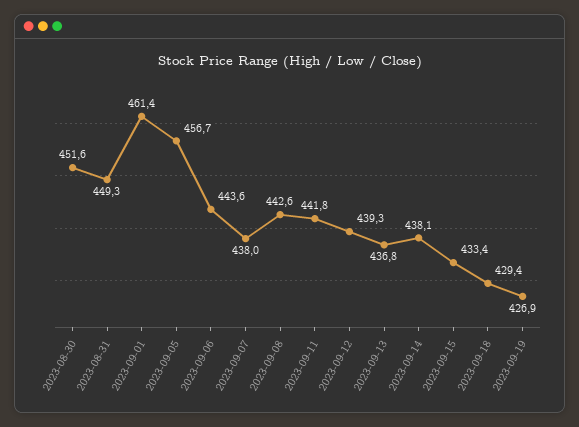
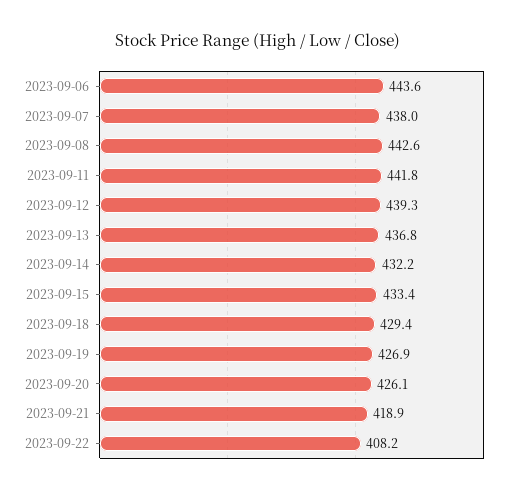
2023-08-30: 451.6 -> none
2023-08-31: 449.3 -> none
2023-09-01: 461.4 -> none
2023-09-05: 456.7 -> none
2023-09-14: 438.1 -> 432.2
2023-09-20: none -> 426.1
2023-09-21: none -> 418.9
2023-09-22: none -> 408.2

